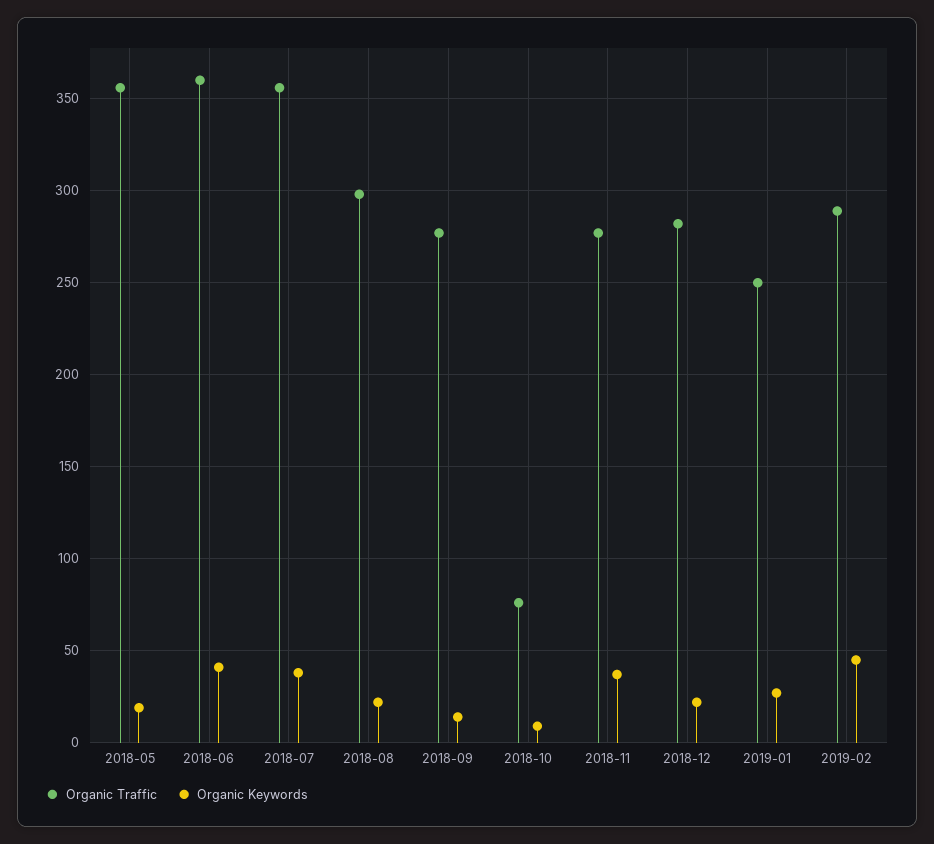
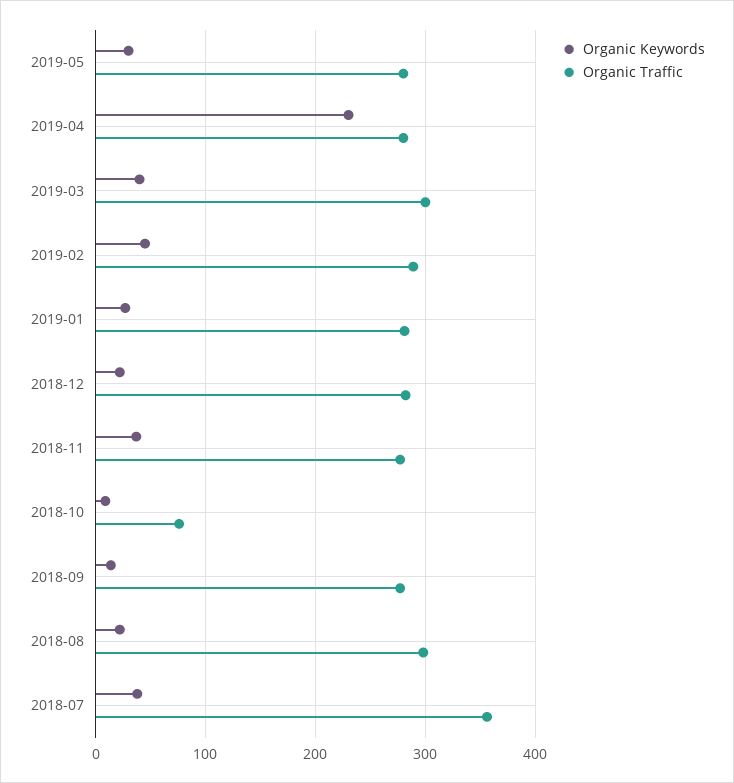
Organic Traffic, 2018-05: 355 -> none
Organic Keywords, 2018-05: 20 -> none
Organic Traffic, 2018-06: 360 -> none
Organic Keywords, 2018-06: 40 -> none
Organic Traffic, 2019-01: 250 -> 280
Organic Keywords, 2019-05: none -> 30
Organic Traffic, 2019-05: none -> 280
Organic Keywords, 2019-04: none -> 230
Organic Traffic, 2019-04: none -> 280
Organic Keywords, 2019-03: none -> 40
Organic Traffic, 2019-03: none -> 300

